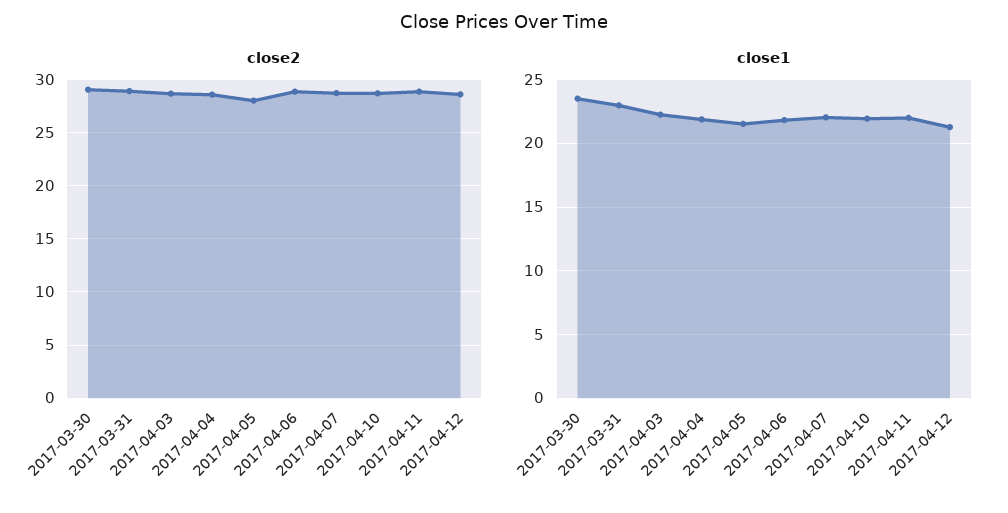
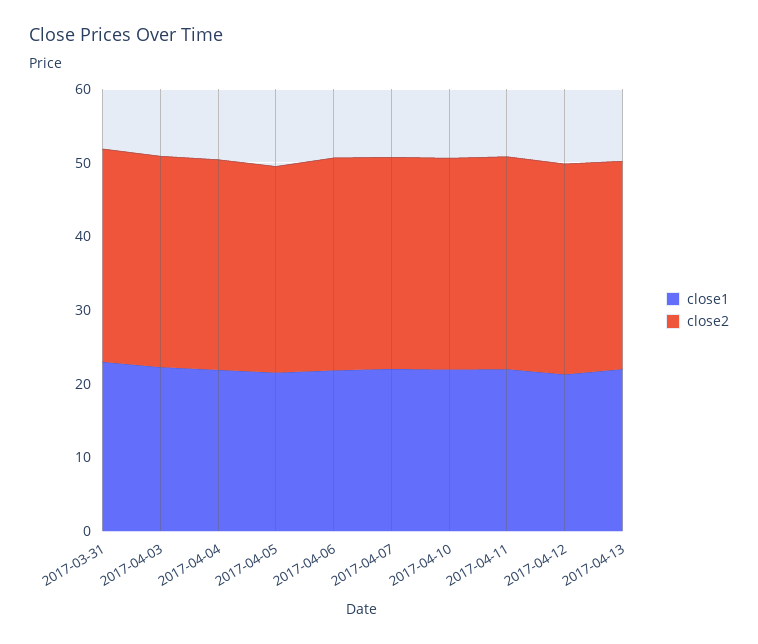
close2, 2017-03-30: 29 -> none
close1, 2017-03-30: 23.5 -> none
close1, 2017-04-13: none -> 22
close2, 2017-04-13: none -> 28

